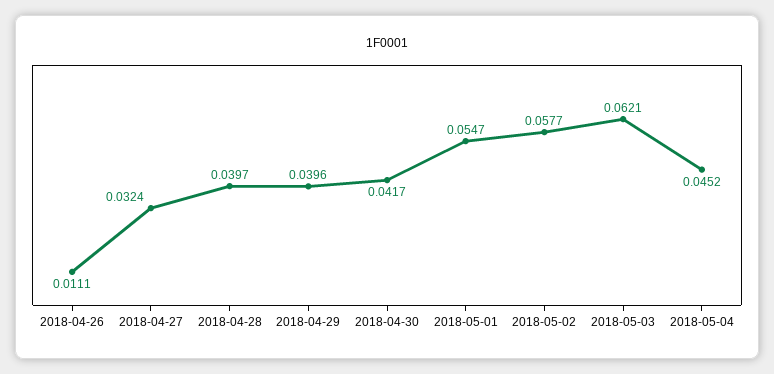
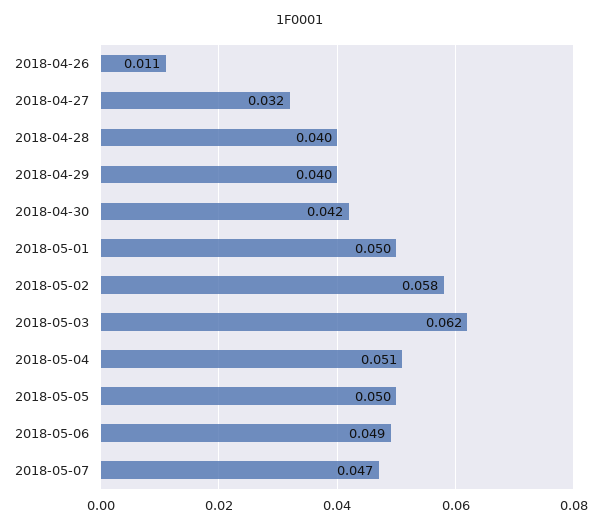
2018-05-01: 0.0547 -> 0.05
2018-05-04: 0.0452 -> 0.051
2018-05-05: none -> 0.05
2018-05-06: none -> 0.049
2018-05-07: none -> 0.047

